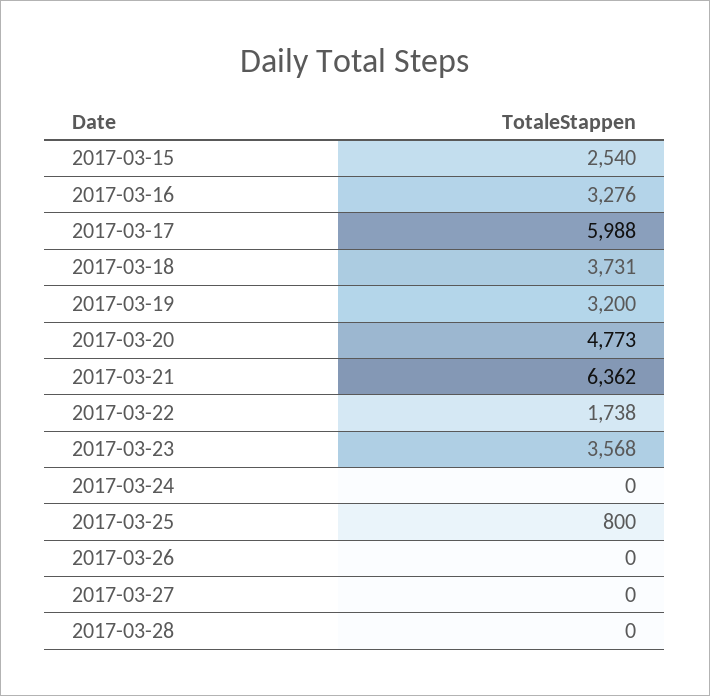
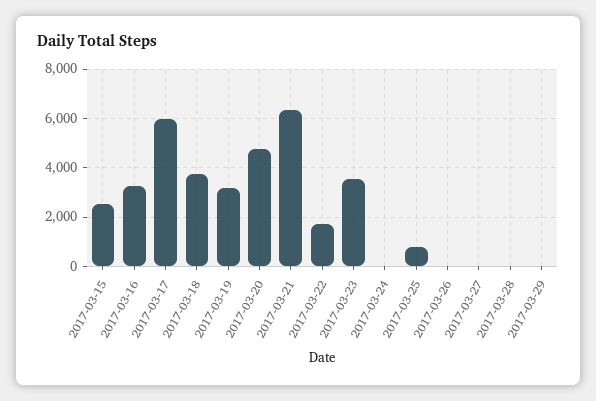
2017-03-29: none -> 0

